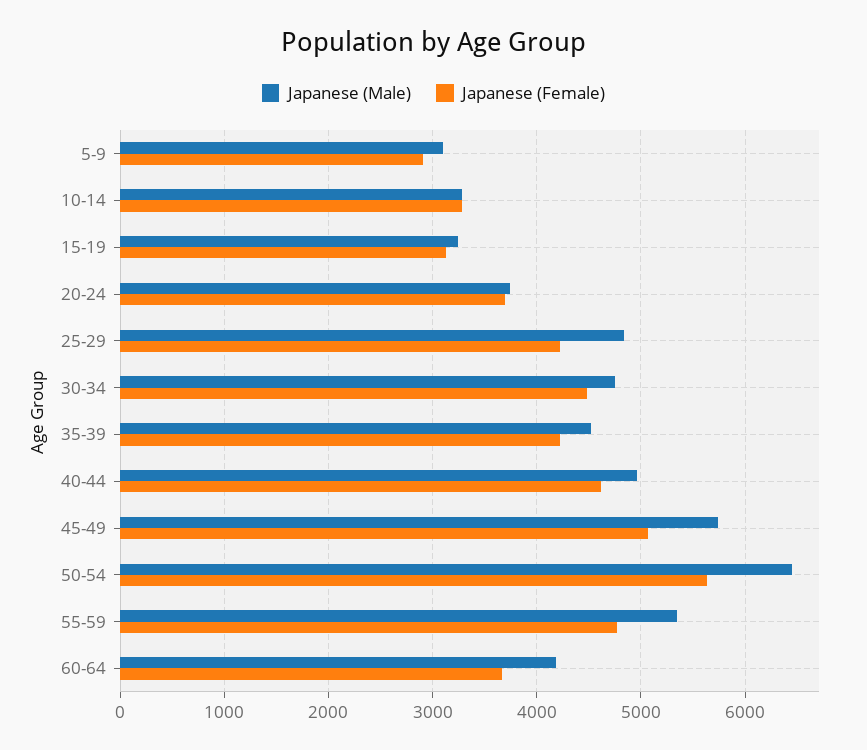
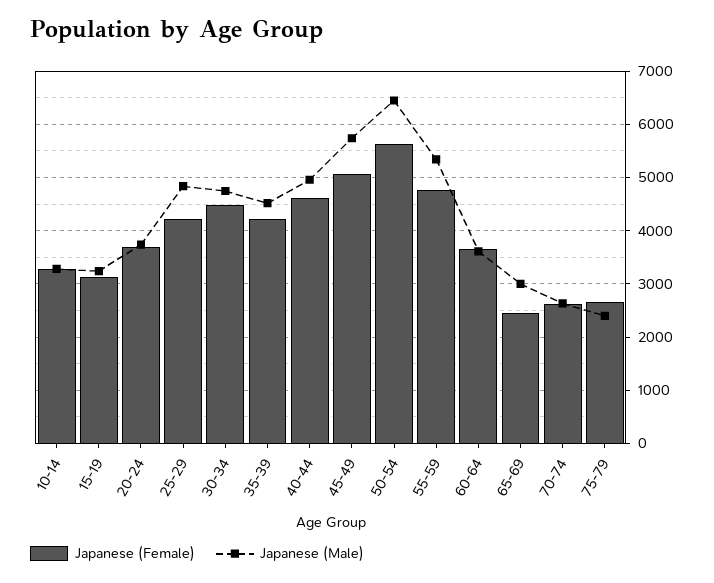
Japanese (Male), 5-9: 3100 -> none
Japanese (Female), 5-9: 2900 -> none
Japanese (Male), 60-64: 4200 -> 3600
Japanese (Female), 65-69: none -> 2400
Japanese (Male), 65-69: none -> 3000
Japanese (Female), 70-74: none -> 2600
Japanese (Male), 70-74: none -> 2600
Japanese (Female), 75-79: none -> 2600
Japanese (Male), 75-79: none -> 2400

